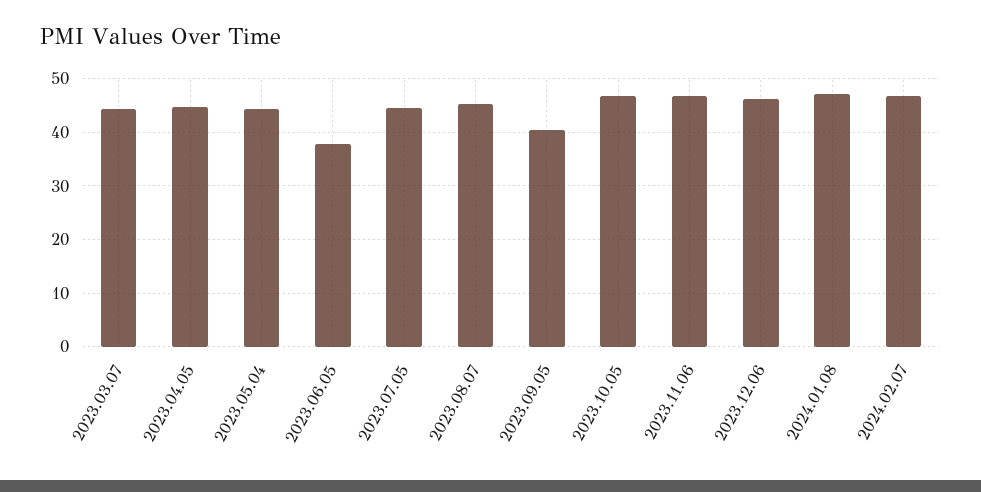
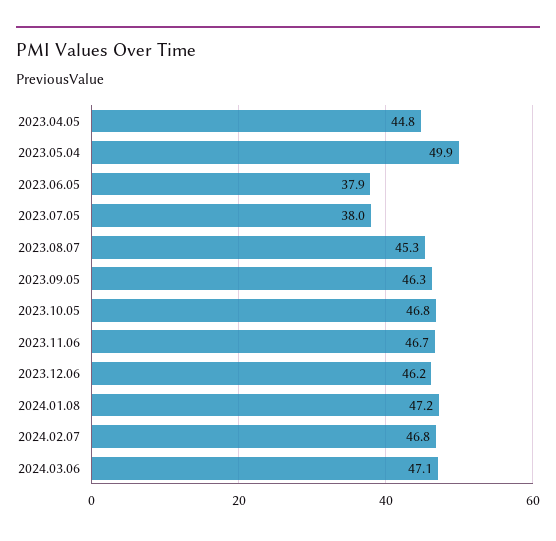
2023.03.07: 44 -> none
2023.05.04: 44 -> 49.9
2023.07.05: 44 -> 38
2023.09.05: 40 -> 46.3
2024.03.06: none -> 47.1

